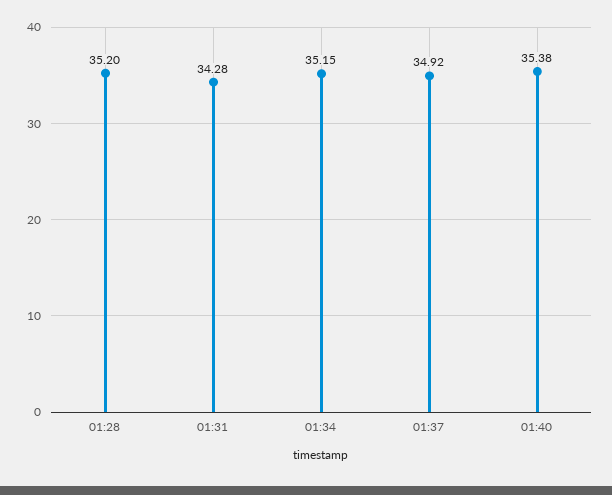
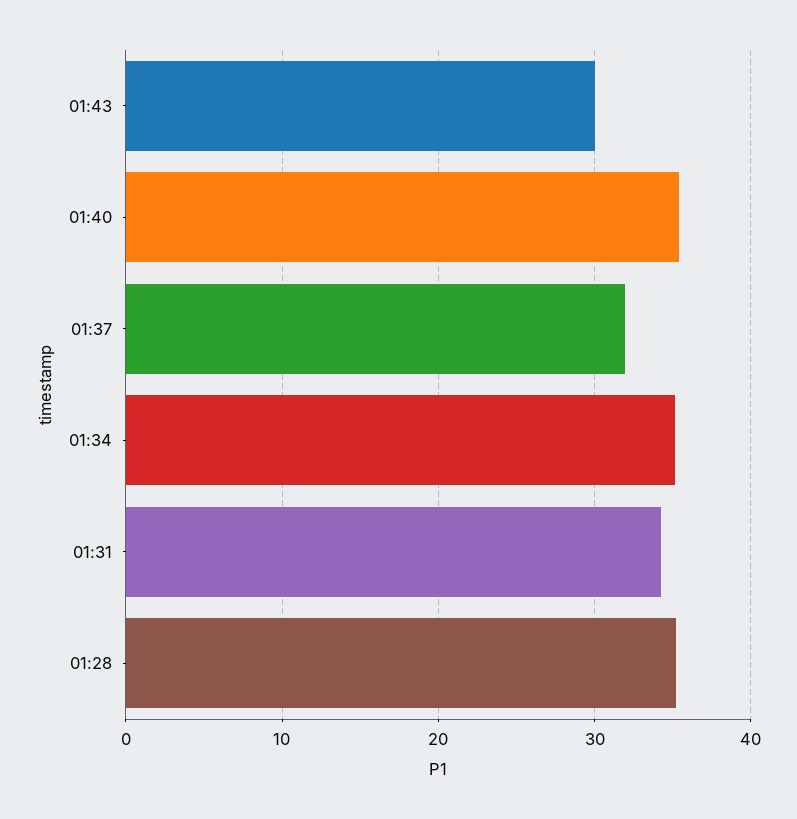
01:37: 34.92 -> 32
01:43: none -> 30

